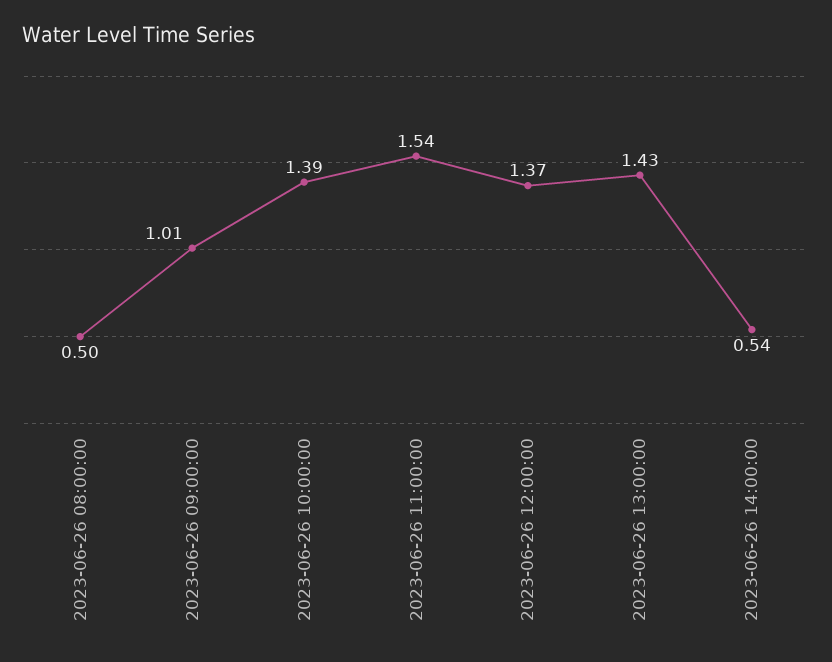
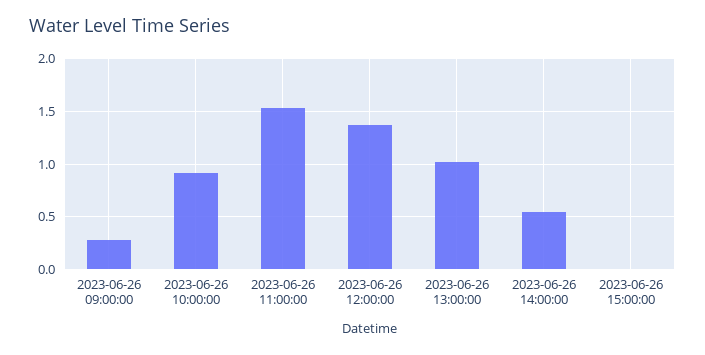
2023-06-26 08:00:00: 0.5 -> none
2023-06-26 09:00:00: 1.01 -> 0.3
2023-06-26 10:00:00: 1.39 -> 0.9
2023-06-26 13:00:00: 1.43 -> 1
2023-06-26 15:00:00: none -> 0

